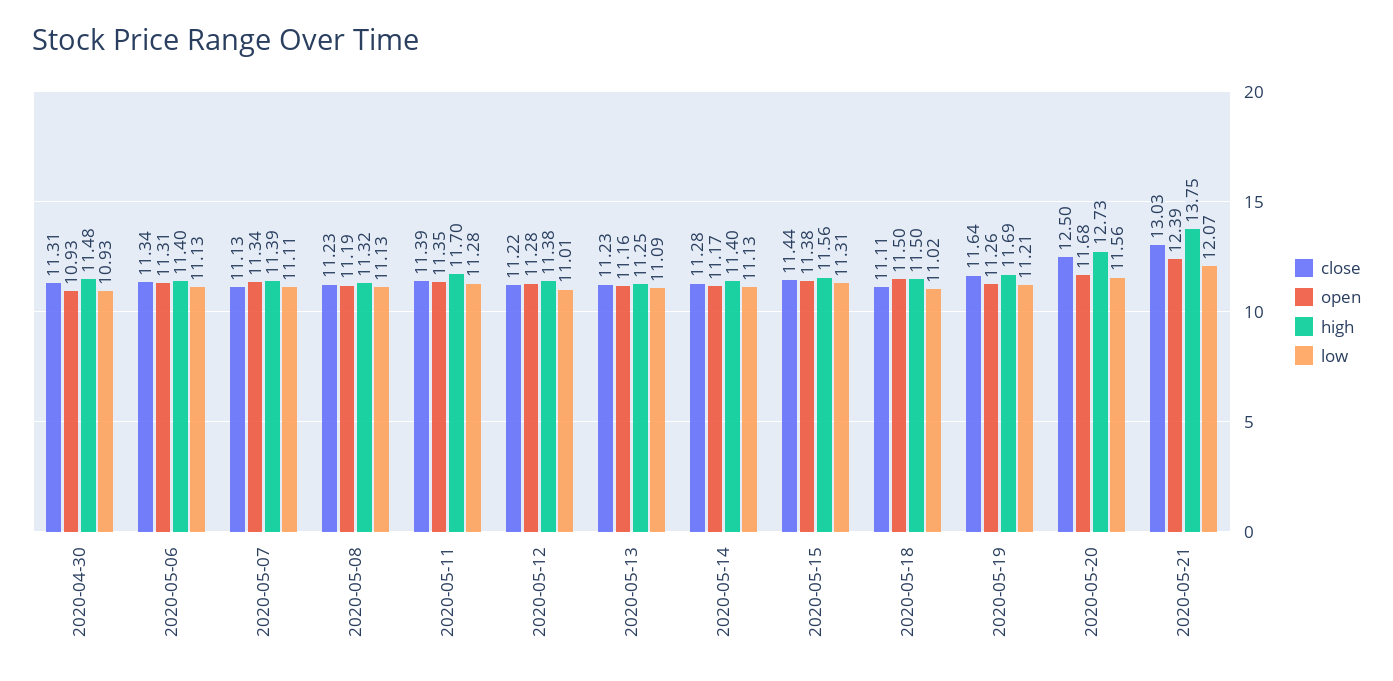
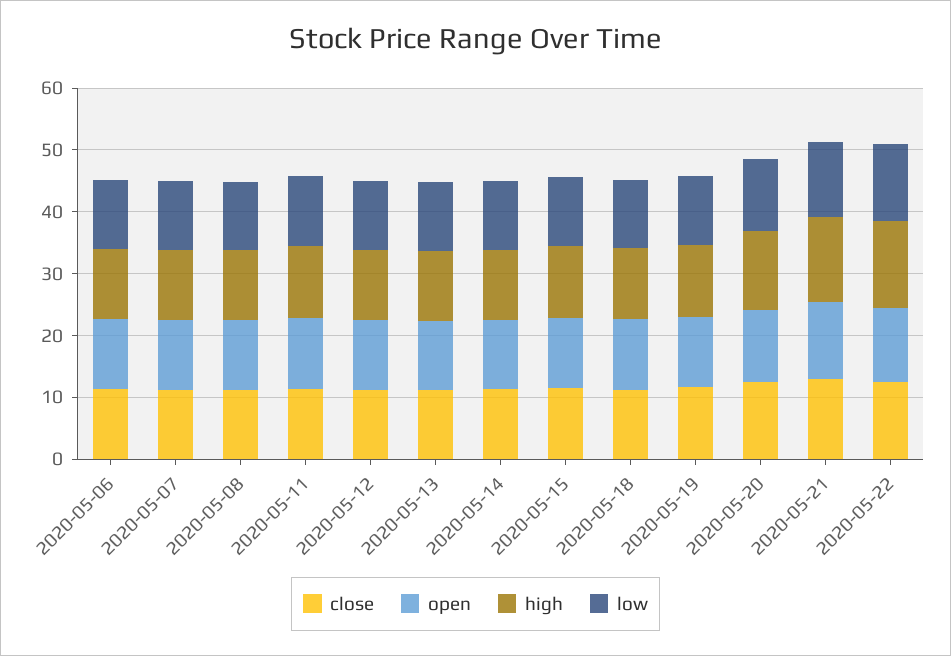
close, 2020-04-30: 11.31 -> none
open, 2020-04-30: 10.93 -> none
high, 2020-04-30: 11.48 -> none
low, 2020-04-30: 10.93 -> none
close, 2020-05-22: none -> 12
open, 2020-05-22: none -> 12
high, 2020-05-22: none -> 14
low, 2020-05-22: none -> 12

